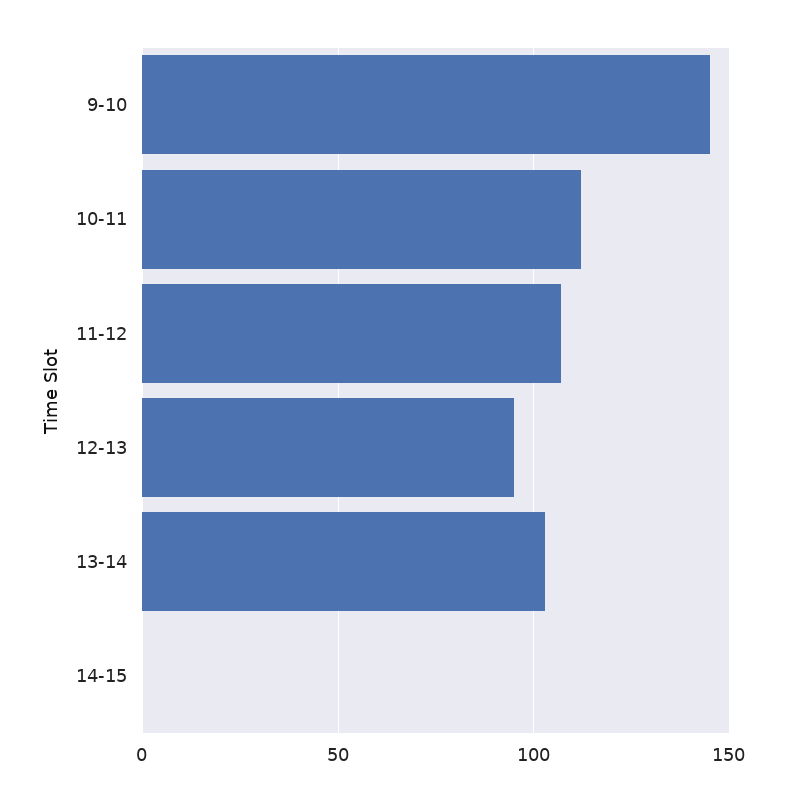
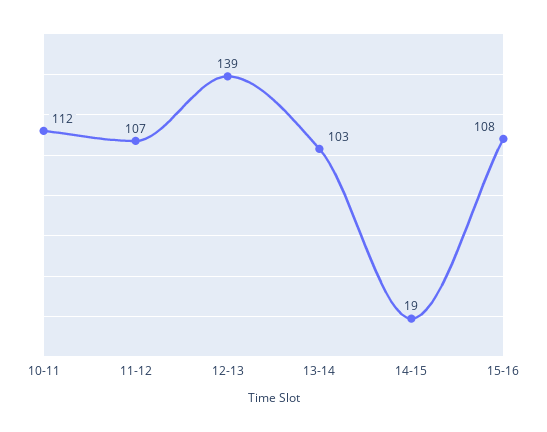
9-10: 145 -> none
12-13: 95 -> 139
14-15: 0 -> 19
15-16: none -> 108

